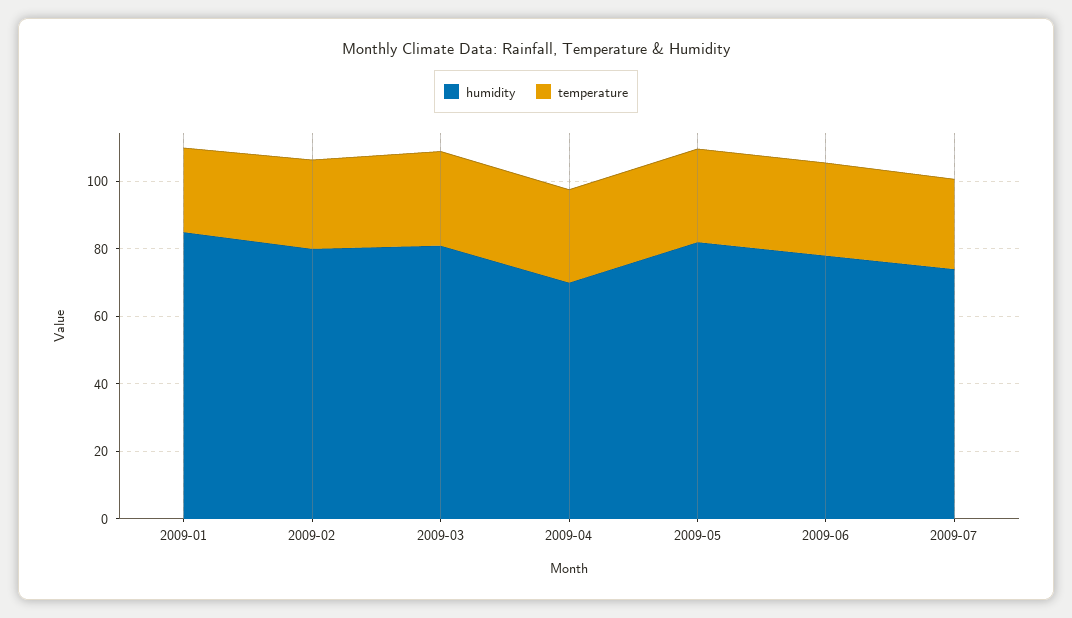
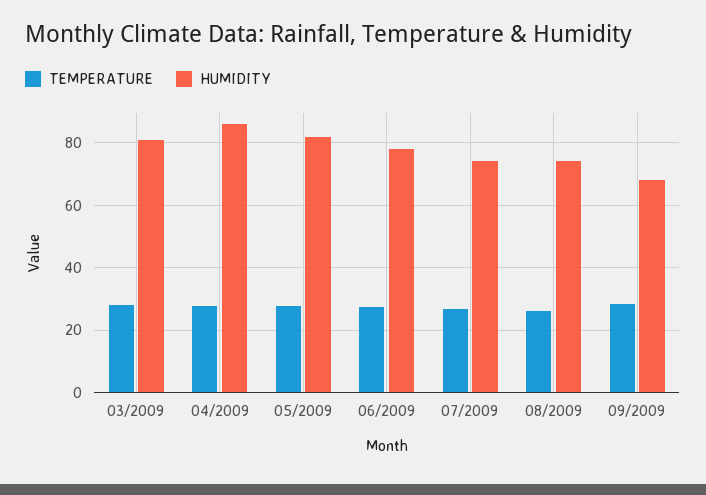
humidity, 2009-01: 85 -> none
temperature, 2009-01: 25 -> none
humidity, 2009-02: 80 -> none
temperature, 2009-02: 25 -> none
humidity, 2009-04: 70 -> 86
temperature, 08/2009: none -> 26
humidity, 08/2009: none -> 74
temperature, 09/2009: none -> 28
humidity, 09/2009: none -> 68

